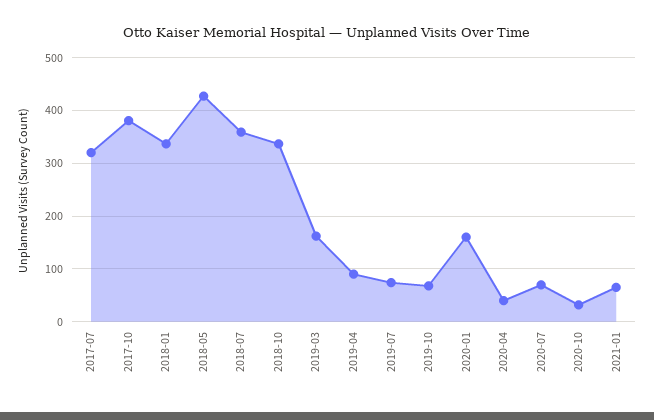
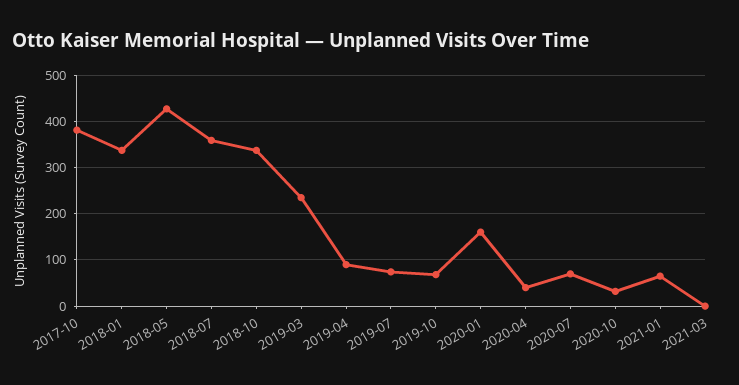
2017-07: 320 -> none
2019-03: 160 -> 240
2021-03: none -> 0

